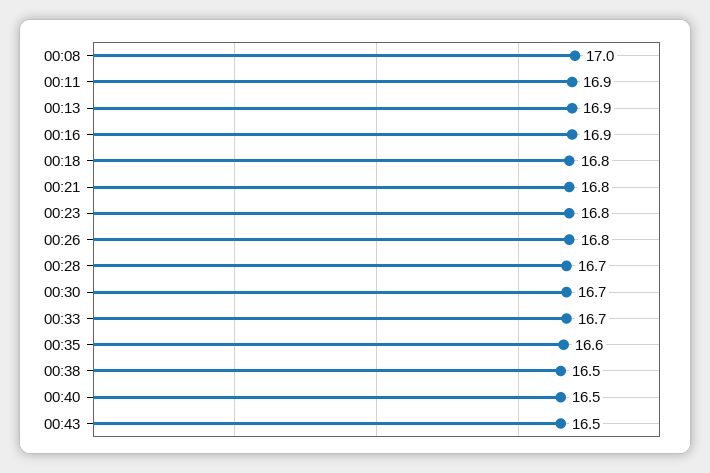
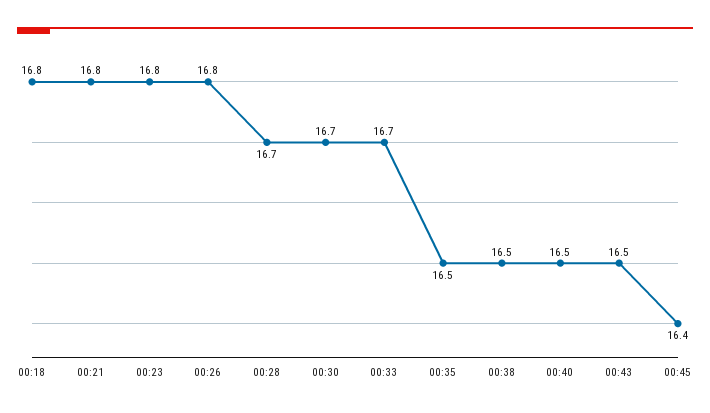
00:08: 17 -> none
00:11: 16.9 -> none
00:13: 16.9 -> none
00:16: 16.9 -> none
00:35: 16.6 -> 16.5
00:45: none -> 16.4

